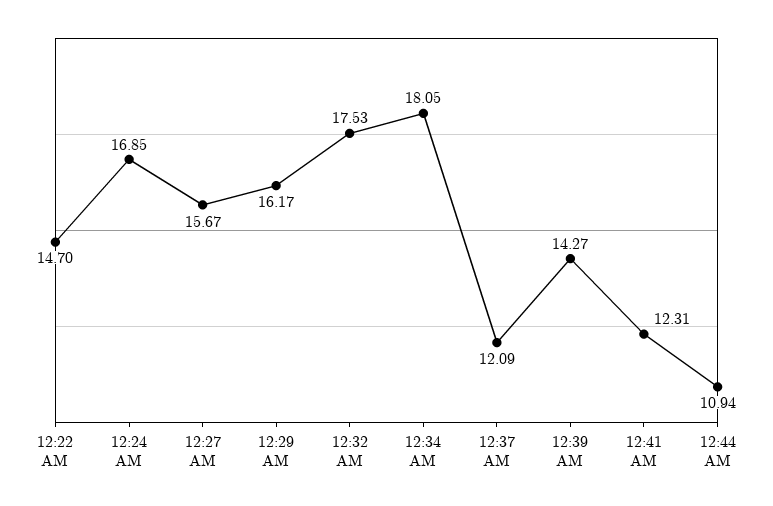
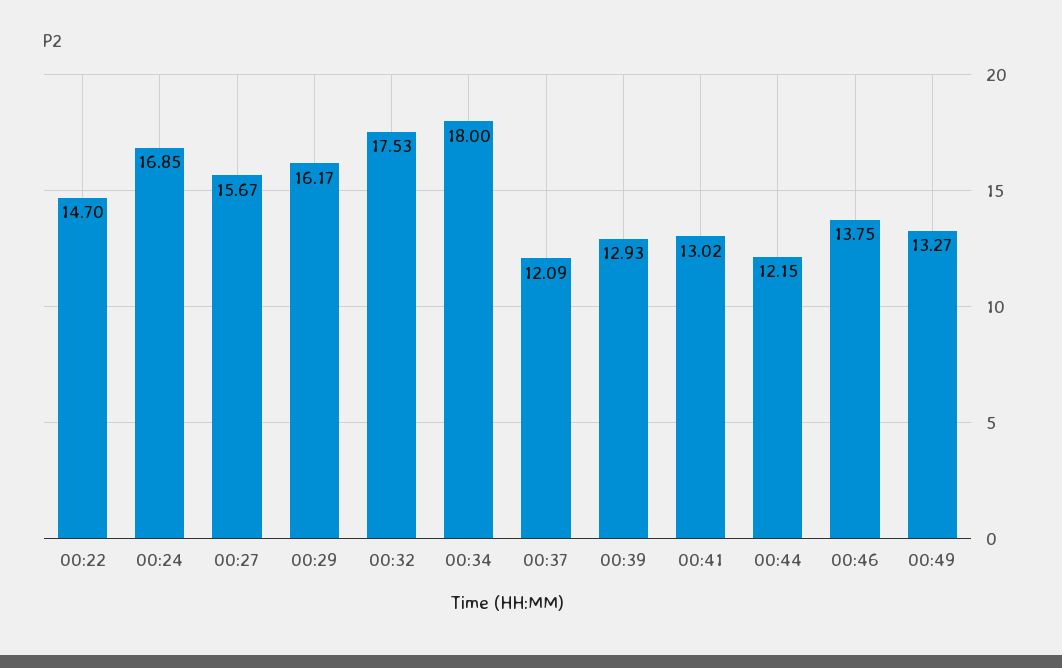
12:34 AM: 18.05 -> 18
12:39 AM: 14.27 -> 12.93
12:41 AM: 12.31 -> 13.02
12:44 AM: 10.94 -> 12.15
00:46: none -> 13.75
00:49: none -> 13.27

